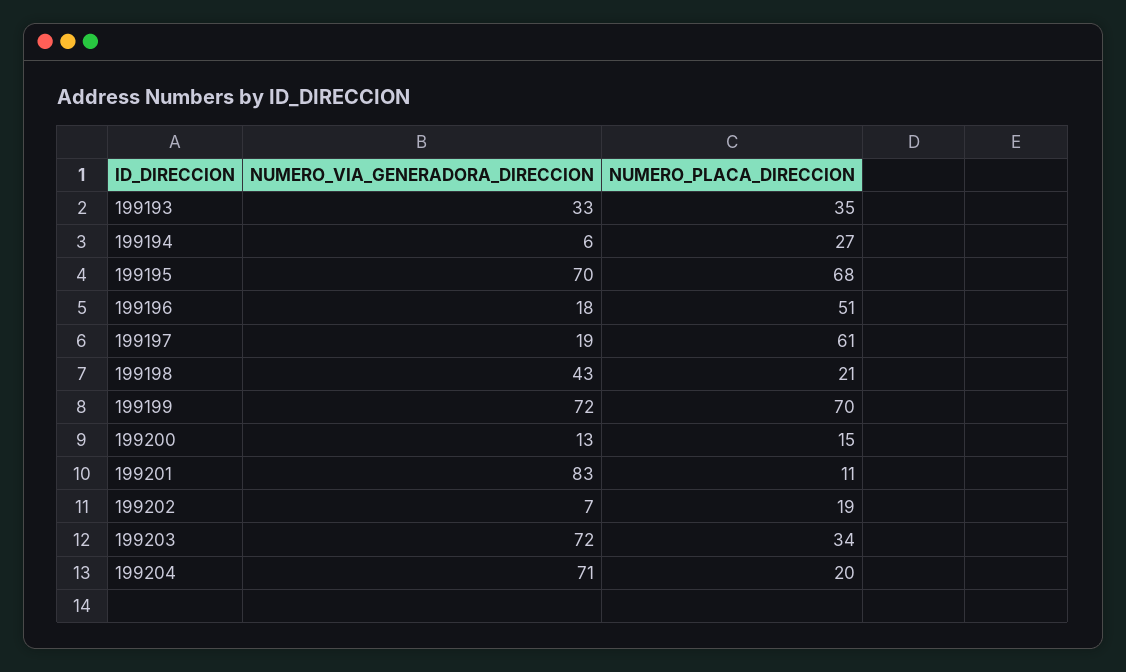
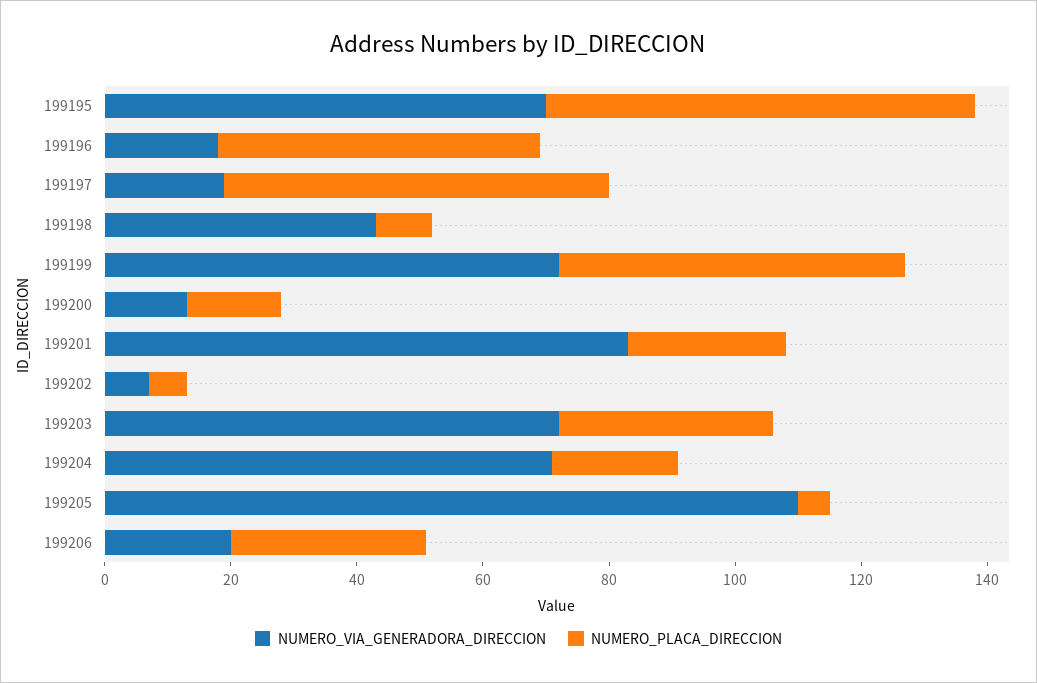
NUMERO_VIA_GENERADORA_DIRECCION, 199193: 33 -> none
NUMERO_PLACA_DIRECCION, 199193: 35 -> none
NUMERO_VIA_GENERADORA_DIRECCION, 199194: 6 -> none
NUMERO_PLACA_DIRECCION, 199194: 27 -> none
NUMERO_PLACA_DIRECCION, 199198: 21 -> 10
NUMERO_PLACA_DIRECCION, 199199: 70 -> 55
NUMERO_PLACA_DIRECCION, 199201: 11 -> 25
NUMERO_PLACA_DIRECCION, 199202: 19 -> 5
NUMERO_VIA_GENERADORA_DIRECCION, 199205: none -> 110
NUMERO_PLACA_DIRECCION, 199205: none -> 5
NUMERO_VIA_GENERADORA_DIRECCION, 199206: none -> 20
NUMERO_PLACA_DIRECCION, 199206: none -> 30

